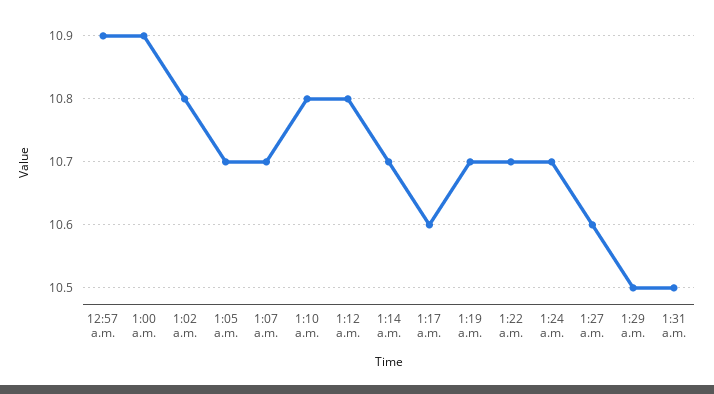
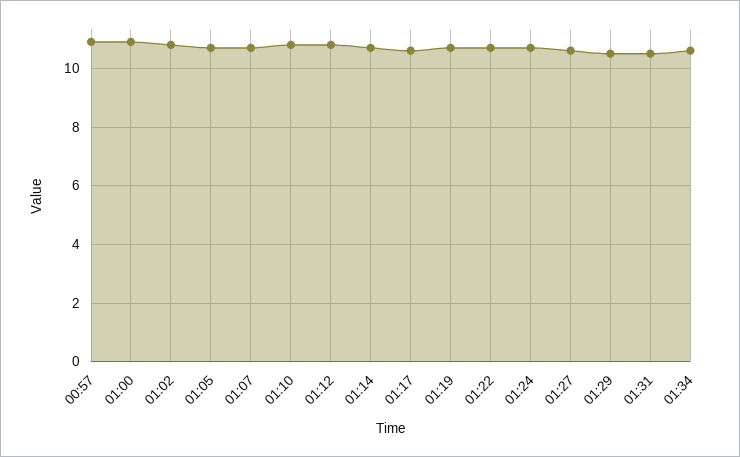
01:34: none -> 10.5

